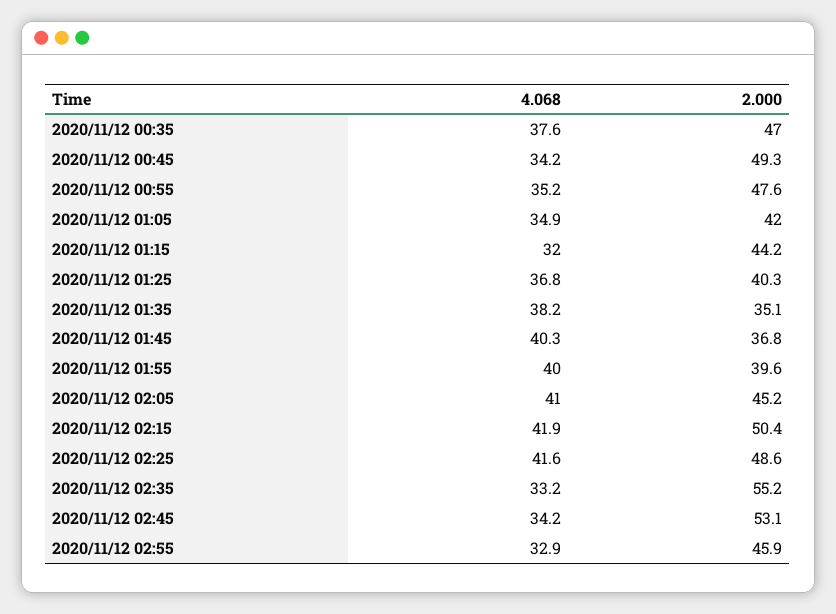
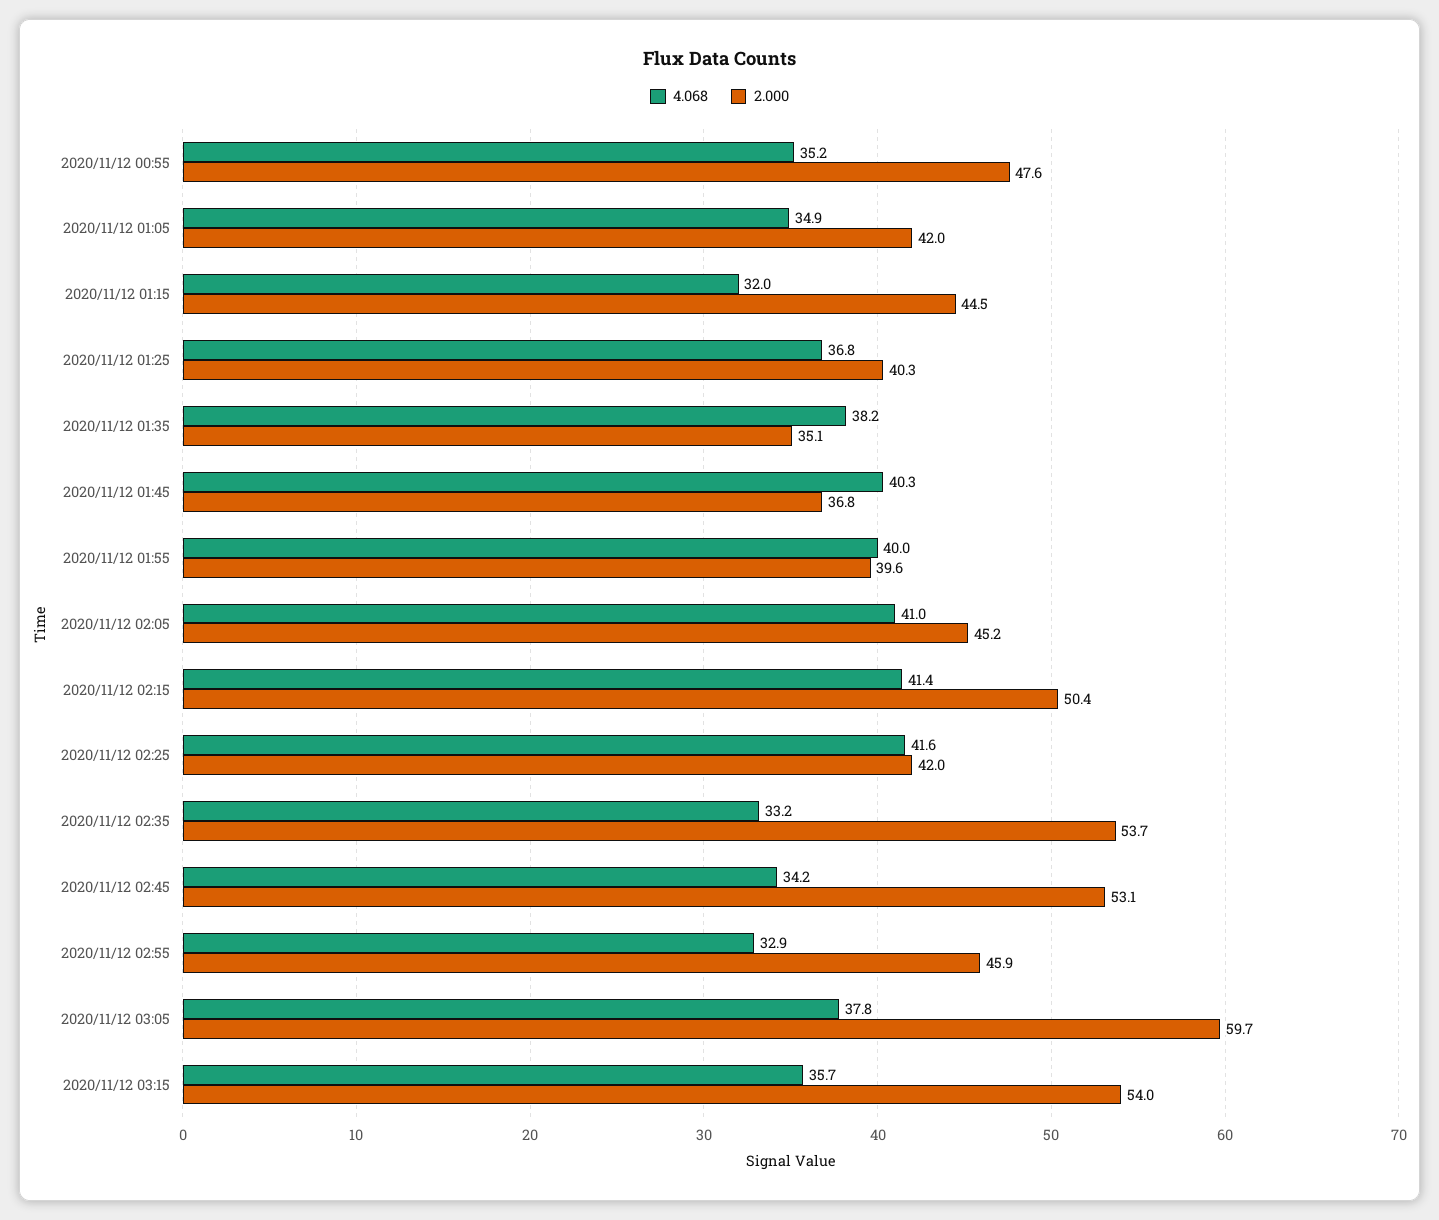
4.068, 2020/11/12 00:35: 37.6 -> none
2.000, 2020/11/12 00:35: 47 -> none
4.068, 2020/11/12 00:45: 34.2 -> none
2.000, 2020/11/12 00:45: 49.3 -> none
2.000, 2020/11/12 01:15: 44.2 -> 44.5
4.068, 2020/11/12 02:15: 41.9 -> 41.4
2.000, 2020/11/12 02:25: 48.6 -> 42
2.000, 2020/11/12 02:35: 55.2 -> 53.7
4.068, 2020/11/12 03:05: none -> 37.8
2.000, 2020/11/12 03:05: none -> 59.7
4.068, 2020/11/12 03:15: none -> 35.7
2.000, 2020/11/12 03:15: none -> 54

